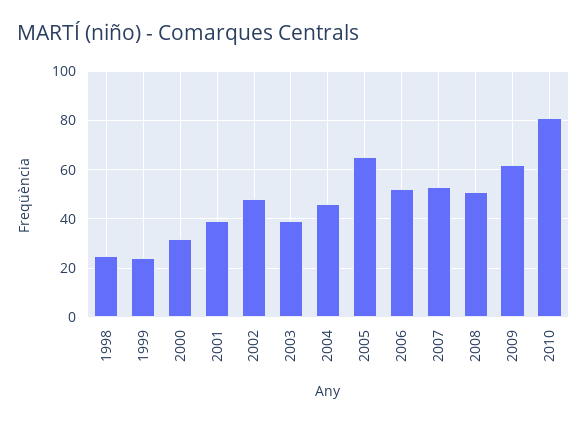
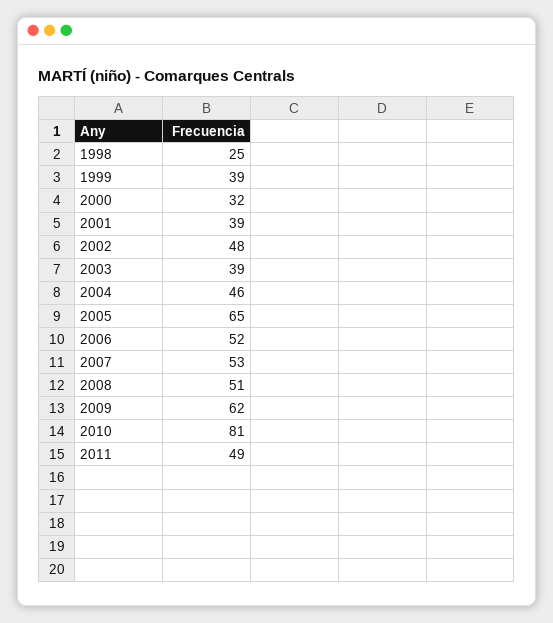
1999: 25 -> 39
2011: none -> 49

